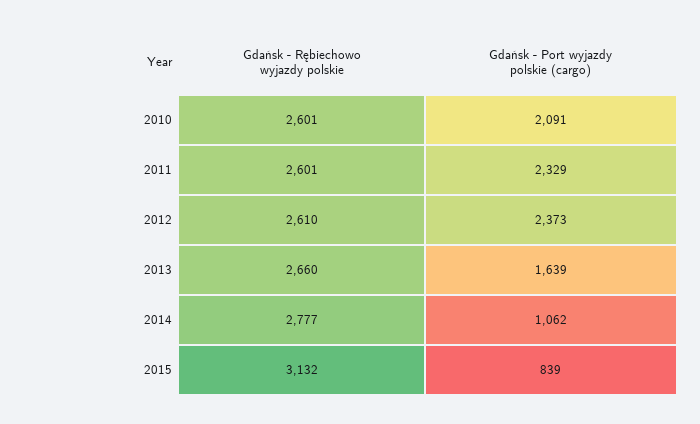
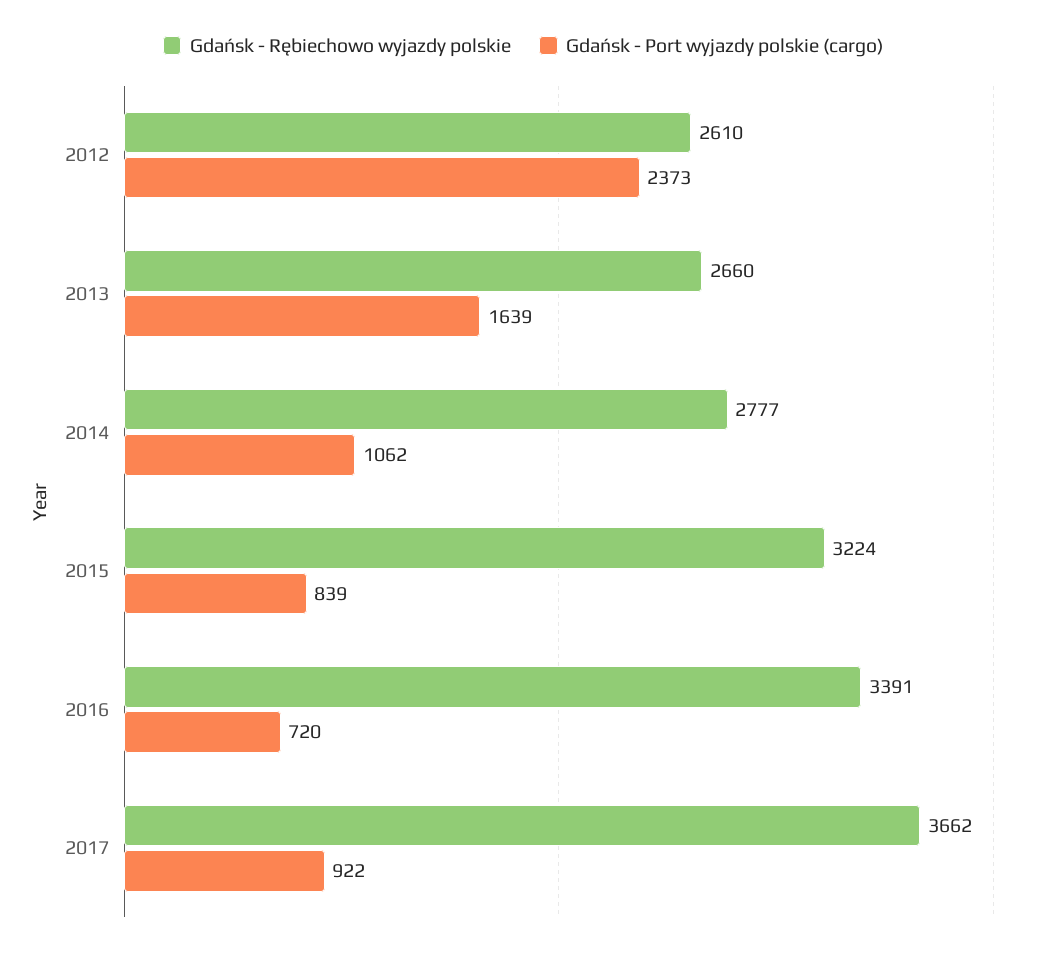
Gdańsk - Rębiechowo wyjazdy polskie, 2010: 2601 -> none
Gdańsk - Port wyjazdy polskie (cargo), 2010: 2091 -> none
Gdańsk - Rębiechowo wyjazdy polskie, 2011: 2601 -> none
Gdańsk - Port wyjazdy polskie (cargo), 2011: 2329 -> none
Gdańsk - Rębiechowo wyjazdy polskie, 2015: 3132 -> 3224
Gdańsk - Rębiechowo wyjazdy polskie, 2016: none -> 3391
Gdańsk - Port wyjazdy polskie (cargo), 2016: none -> 720
Gdańsk - Rębiechowo wyjazdy polskie, 2017: none -> 3662
Gdańsk - Port wyjazdy polskie (cargo), 2017: none -> 922

